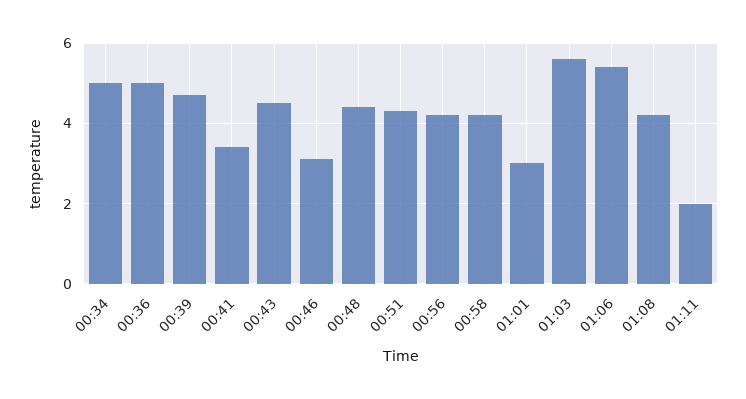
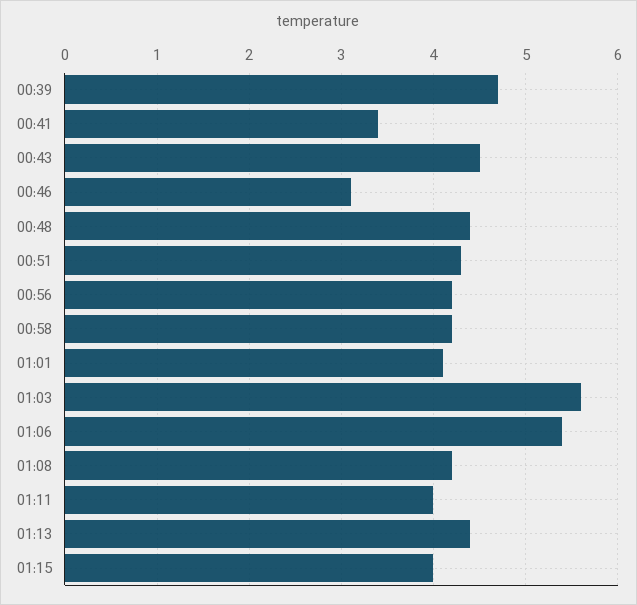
00:34: 5 -> none
00:36: 5 -> none
01:01: 3 -> 4.1
01:11: 2 -> 4
01:13: none -> 4.4
01:15: none -> 4

